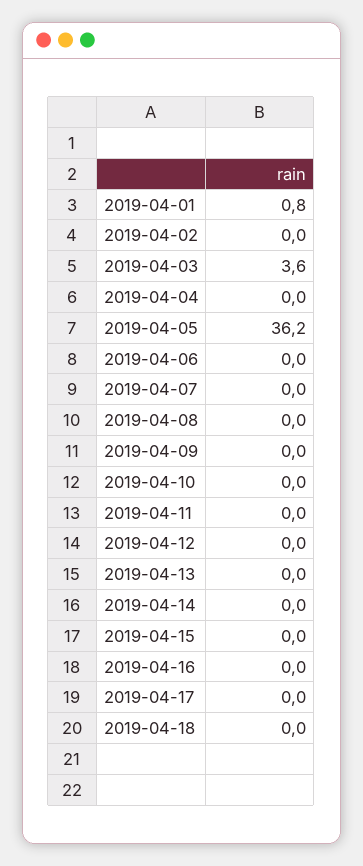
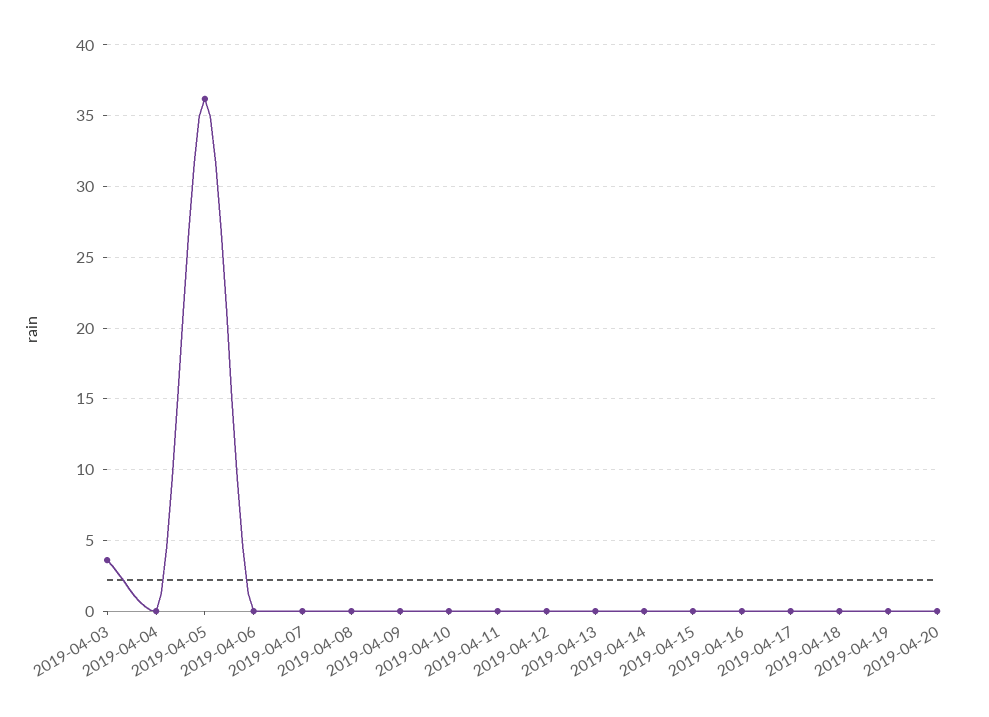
2019-04-01: 0.8 -> none
2019-04-02: 0 -> none
2019-04-19: none -> 0
2019-04-20: none -> 0

